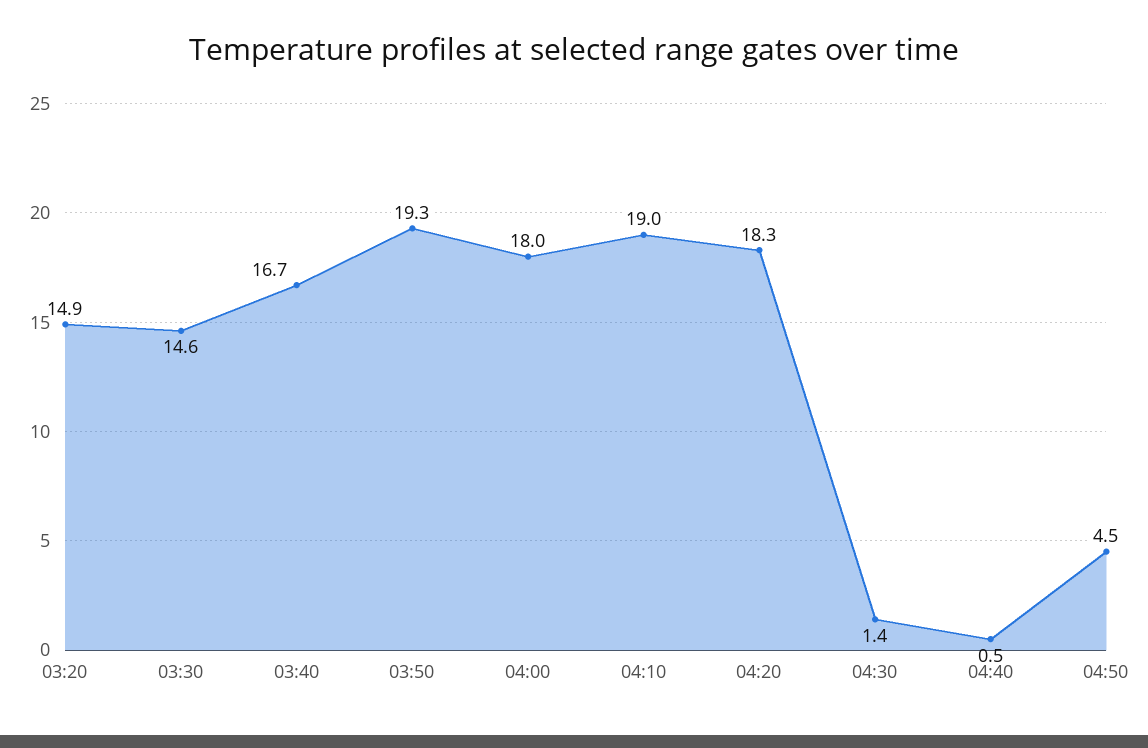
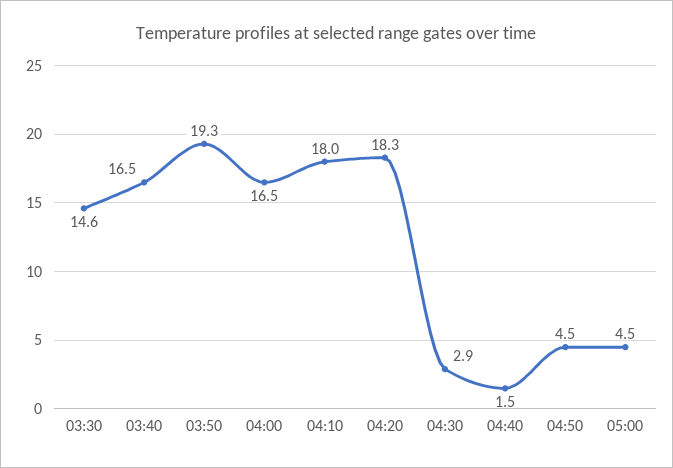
03:20: 14.9 -> none
03:40: 16.7 -> 16.5
04:00: 18 -> 16.5
04:10: 19 -> 18
04:30: 1.4 -> 2.9
04:40: 0.5 -> 1.5
05:00: none -> 4.5

